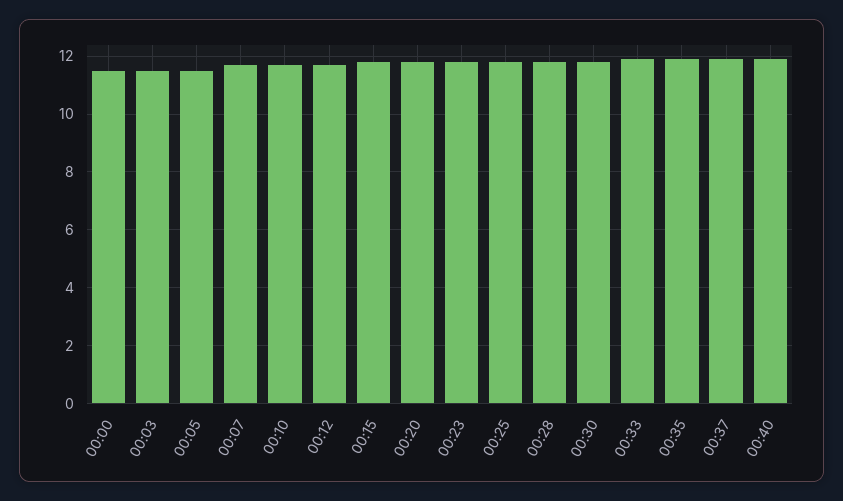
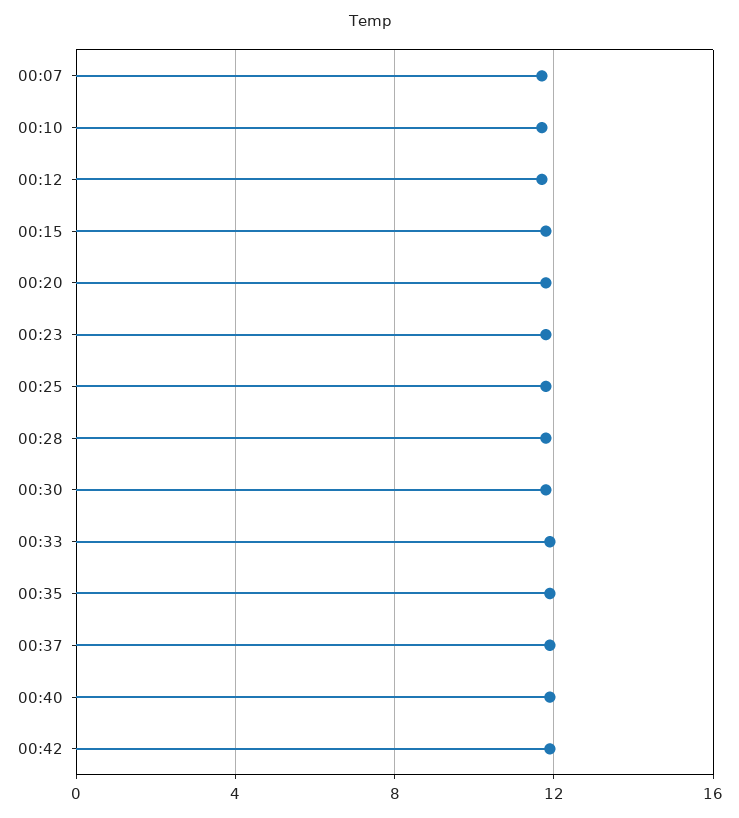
00:00: 11.5 -> none
00:03: 11.5 -> none
00:05: 11.5 -> none
00:42: none -> 12

